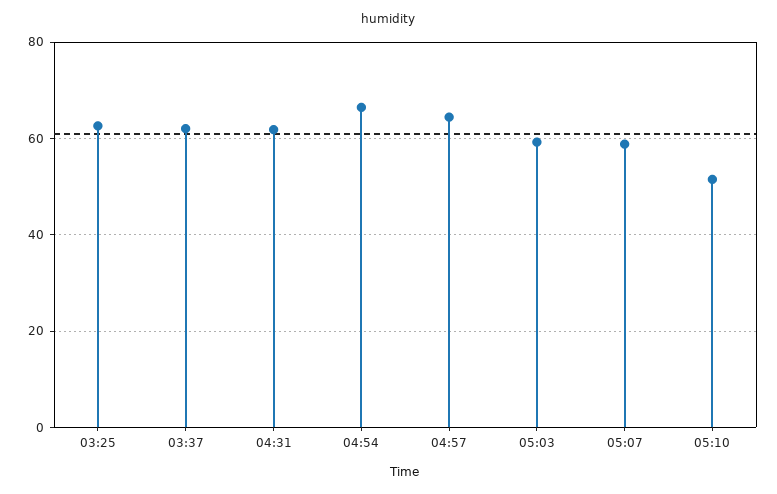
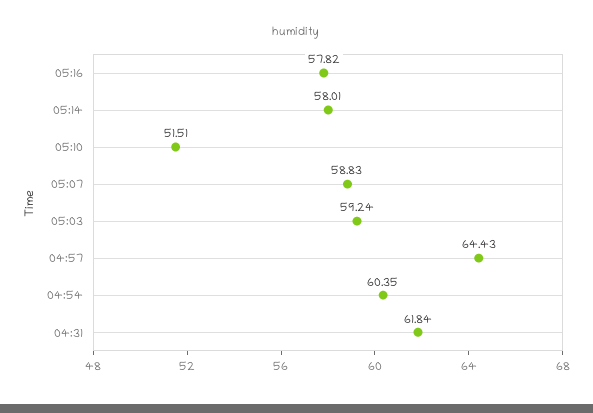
03:25: 62 -> none
03:37: 62 -> none
04:54: 66 -> 60.35
05:16: none -> 57.82
05:14: none -> 58.01

